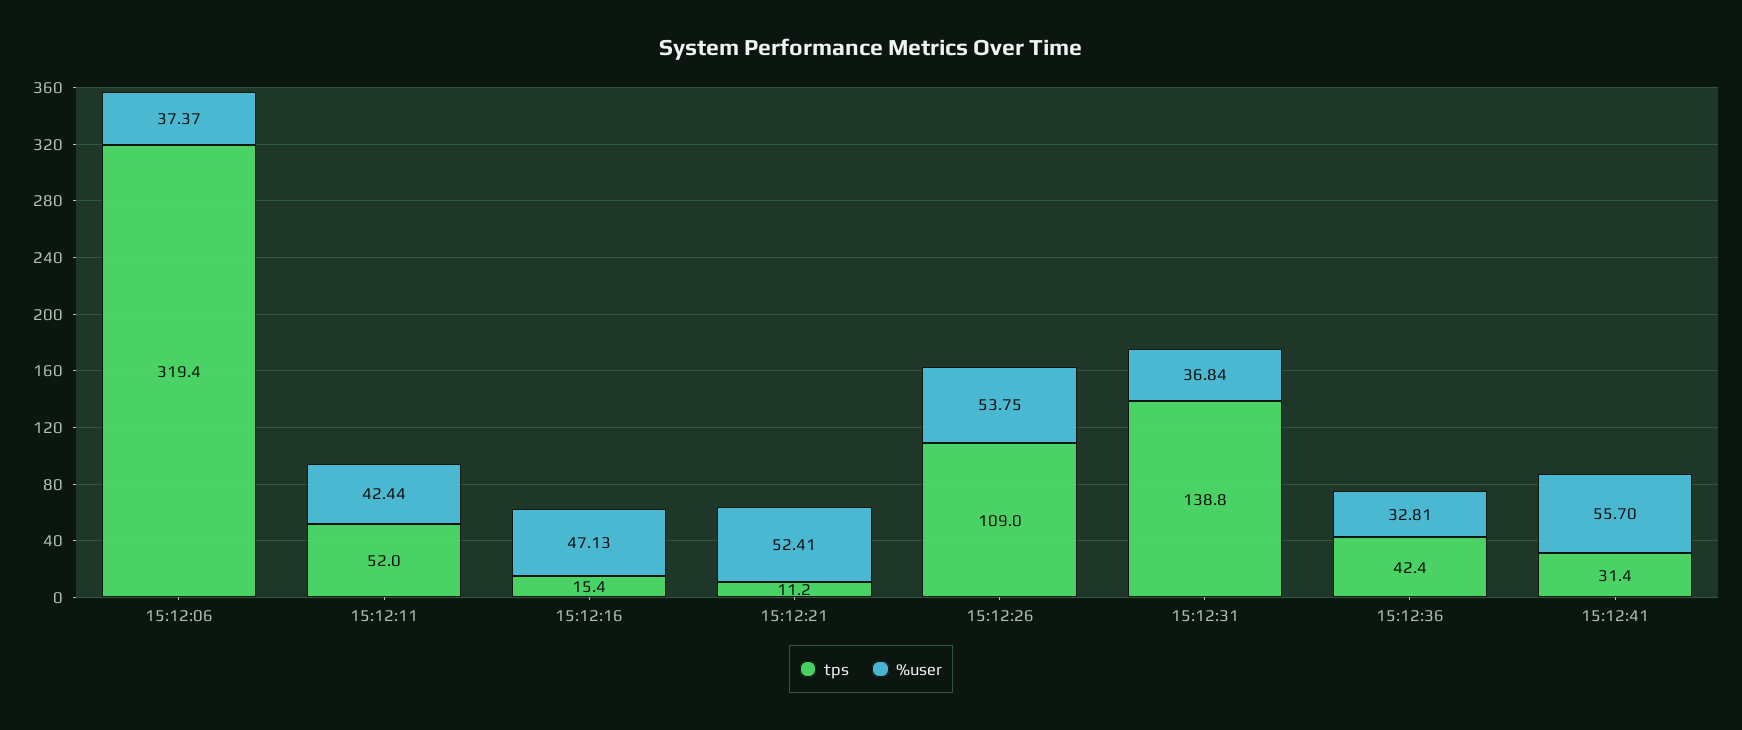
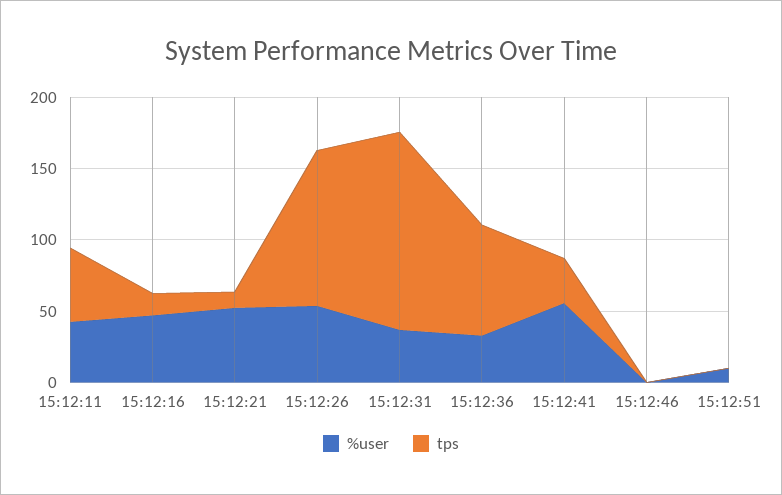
tps, 15:12:06: 319.4 -> none
%user, 15:12:06: 37.37 -> none
tps, 15:12:36: 42.4 -> 80
%user, 15:12:46: none -> 0
tps, 15:12:46: none -> 0
%user, 15:12:51: none -> 10
tps, 15:12:51: none -> 0

